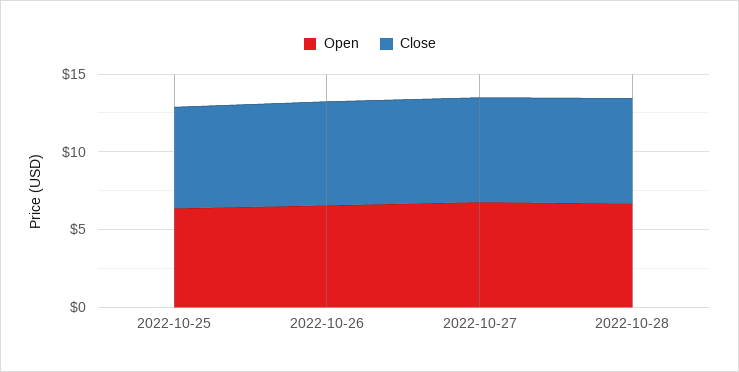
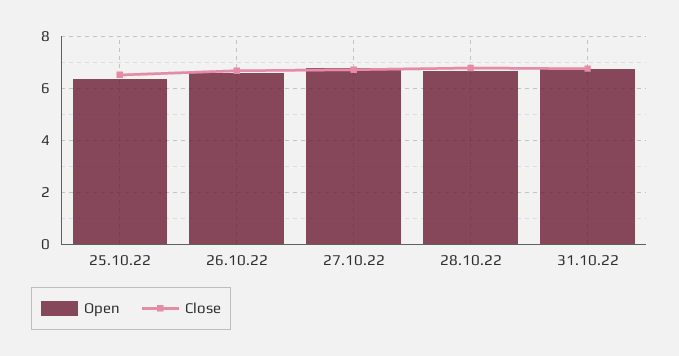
Open, 31.10.22: none -> 6.75
Close, 31.10.22: none -> 6.75

